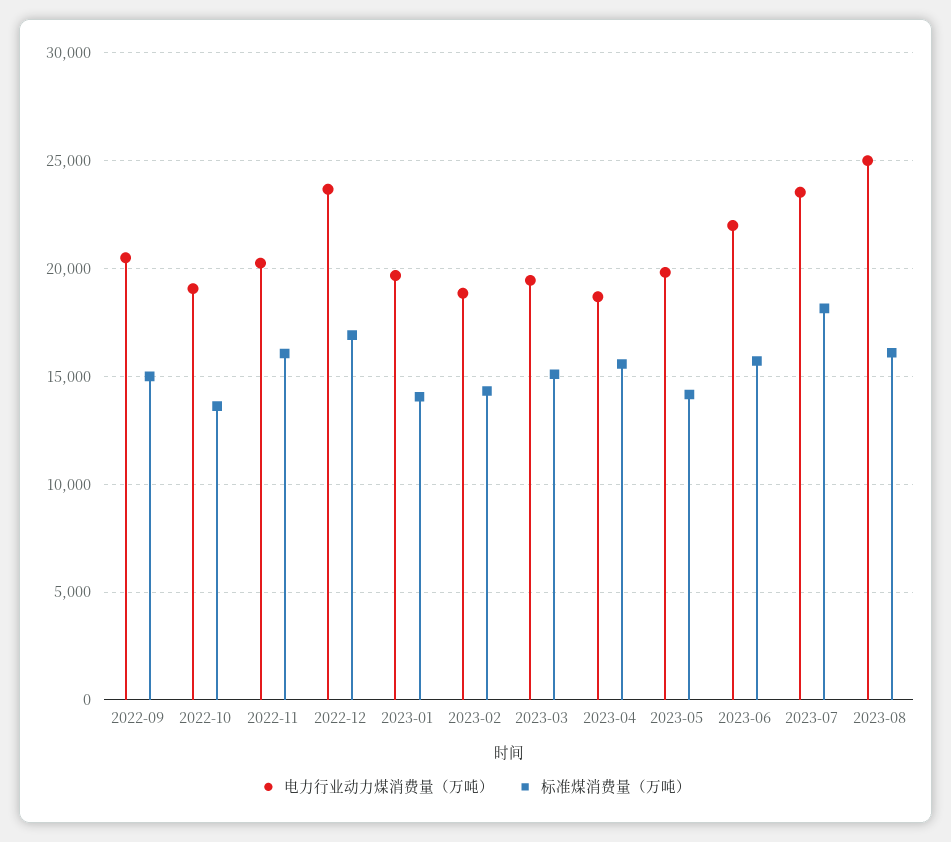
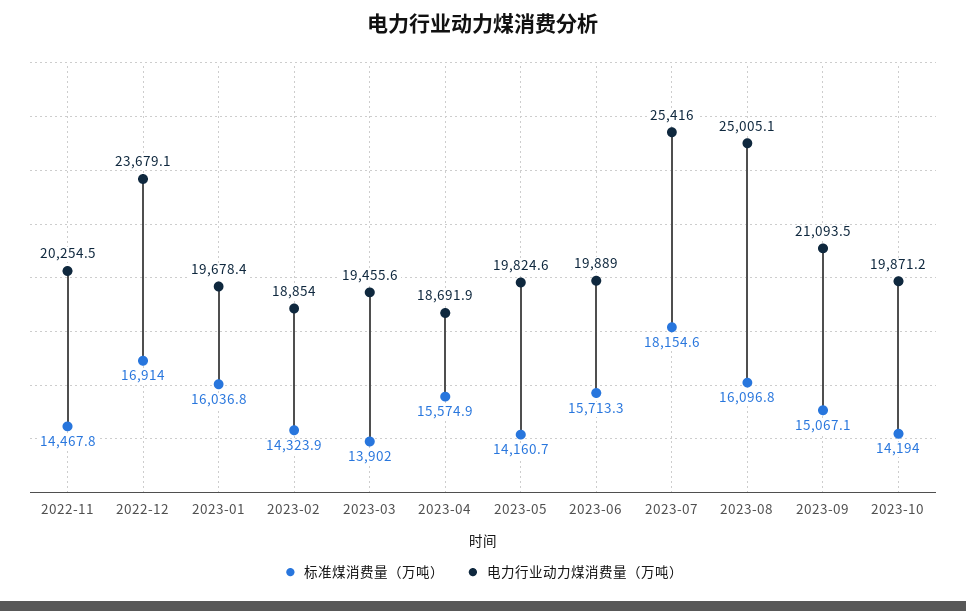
电力行业动力煤消费量（万吨）, 2022-09: 20500 -> none
标准煤消费量（万吨）, 2022-09: 15000 -> none
电力行业动力煤消费量（万吨）, 2022-10: 19000 -> none
标准煤消费量（万吨）, 2022-10: 13500 -> none
标准煤消费量（万吨）, 2022-11: 16000 -> 14467.8
标准煤消费量（万吨）, 2023-01: 14000 -> 16036.8
标准煤消费量（万吨）, 2023-03: 15000 -> 13902
电力行业动力煤消费量（万吨）, 2023-06: 22000 -> 19889
电力行业动力煤消费量（万吨）, 2023-07: 23500 -> 25416
标准煤消费量（万吨）, 2023-09: none -> 15067.1
电力行业动力煤消费量（万吨）, 2023-09: none -> 21093.5
标准煤消费量（万吨）, 2023-10: none -> 14194
电力行业动力煤消费量（万吨）, 2023-10: none -> 19871.2

